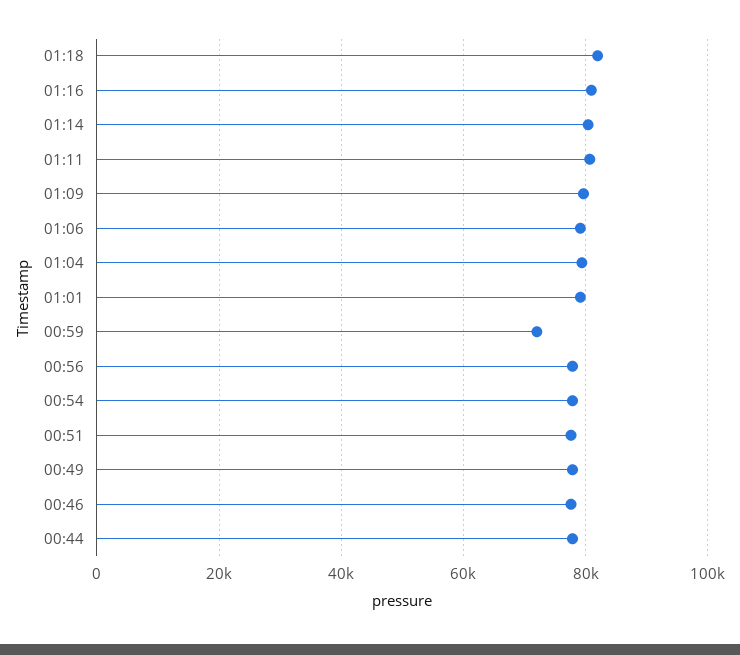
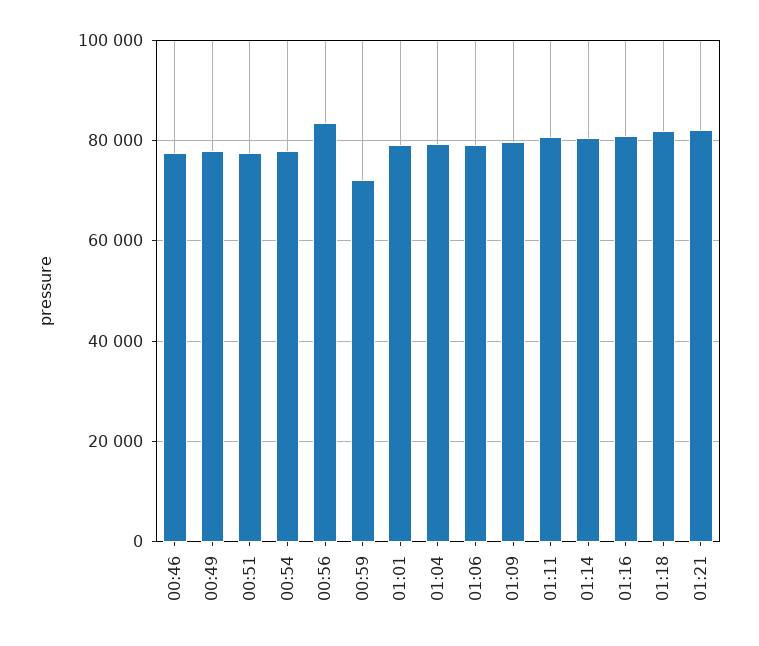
00:56: 78000 -> 84000
00:44: 78000 -> none
01:21: none -> 82000

